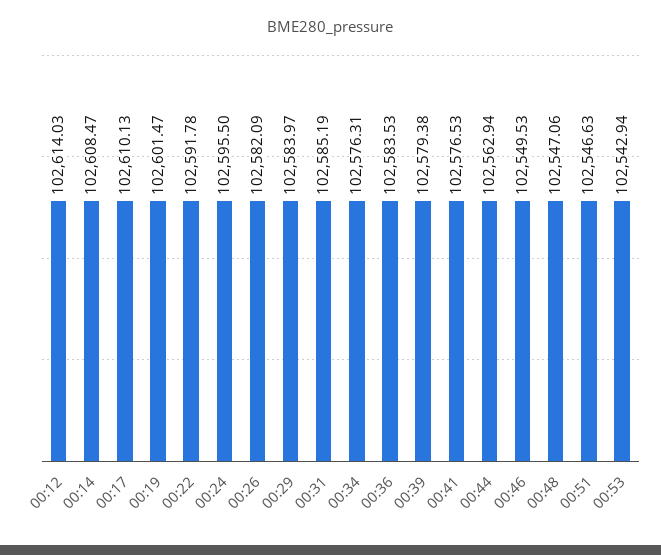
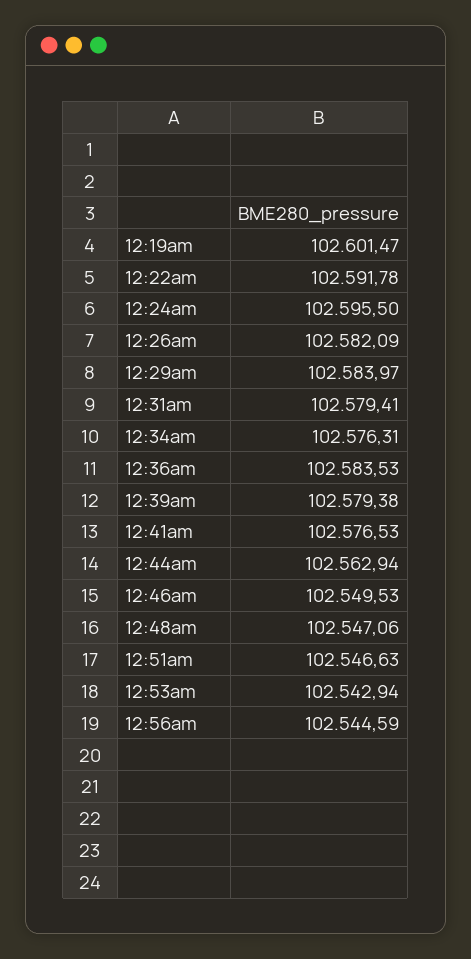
00:12: 102614.03 -> none
00:14: 102608.47 -> none
00:17: 102610.13 -> none
00:31: 102585.19 -> 102579.41
12:56am: none -> 102544.59

